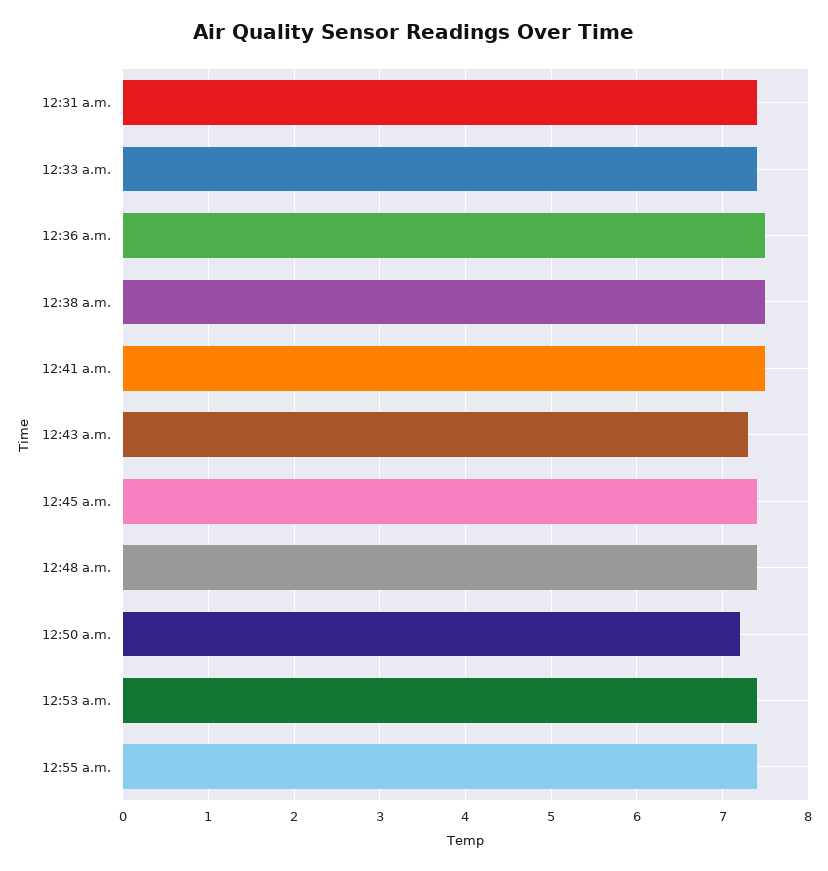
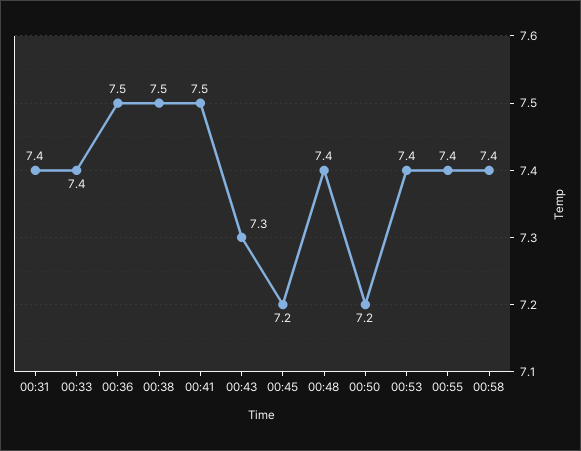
12:45 a.m.: 7.4 -> 7.2
00:58: none -> 7.4

